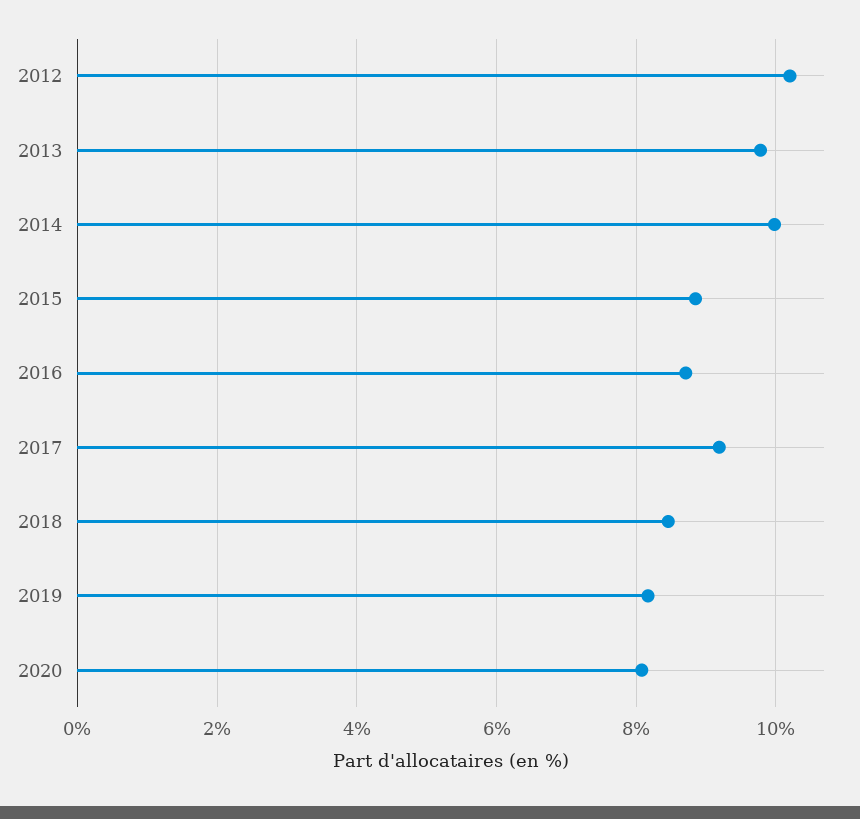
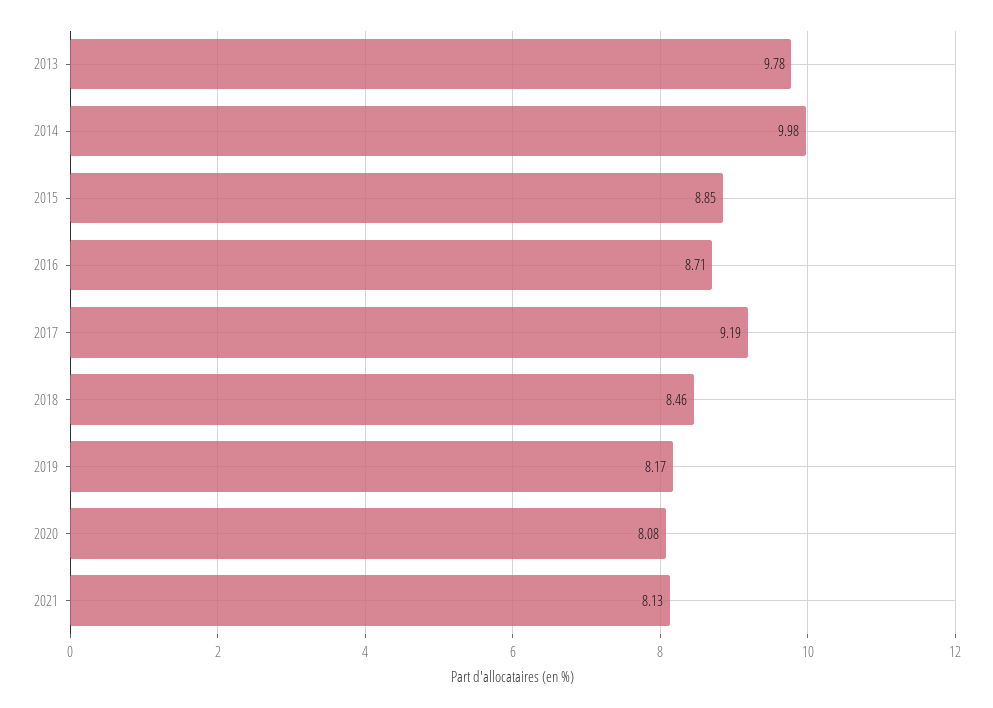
2012: 10.2 -> none
2021: none -> 8.13

